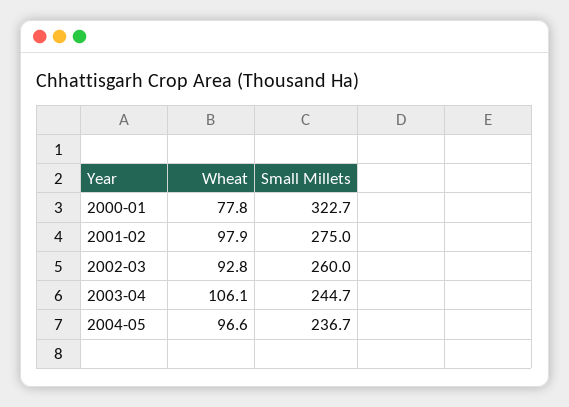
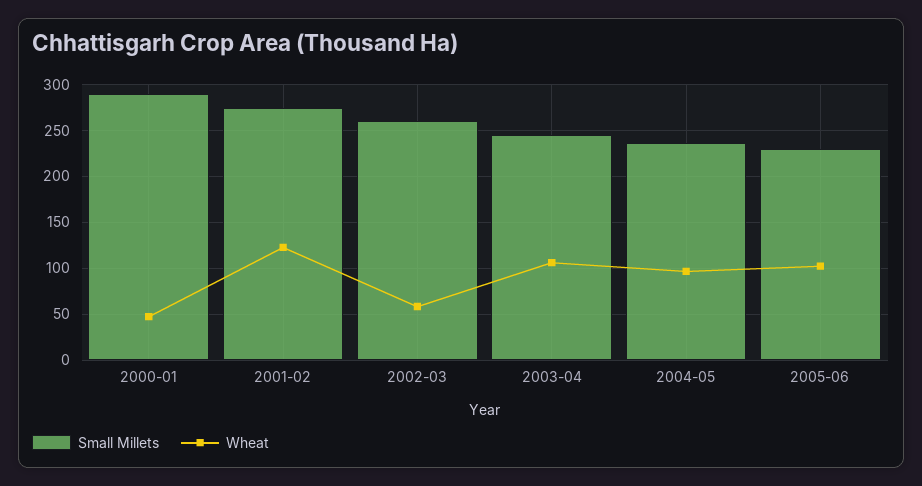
Wheat, 2000-01: 77.8 -> 50
Small Millets, 2000-01: 322.7 -> 290
Wheat, 2001-02: 97.9 -> 120
Wheat, 2002-03: 92.8 -> 60
Small Millets, 2005-06: none -> 230
Wheat, 2005-06: none -> 100

